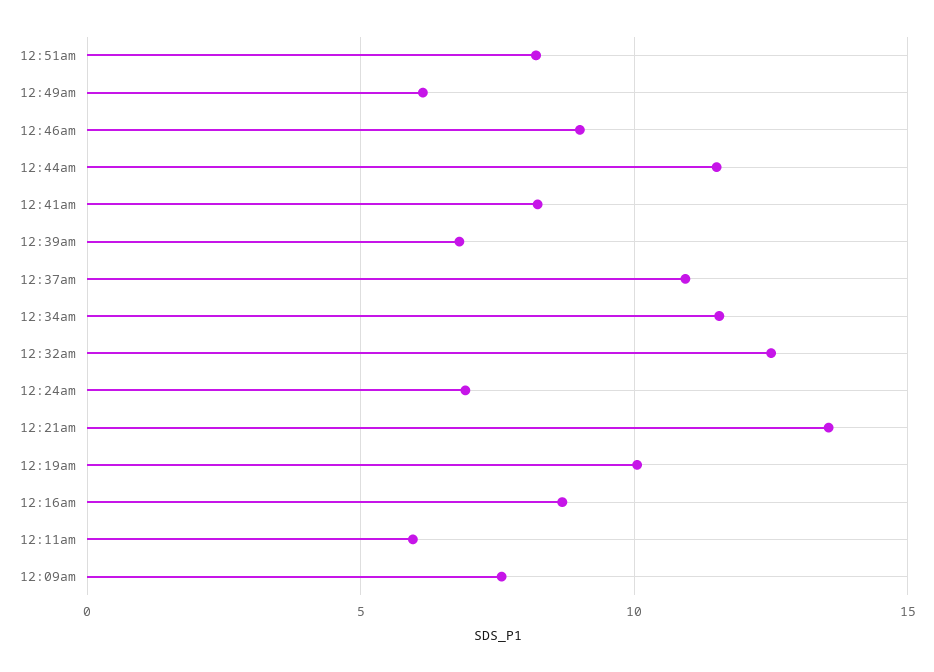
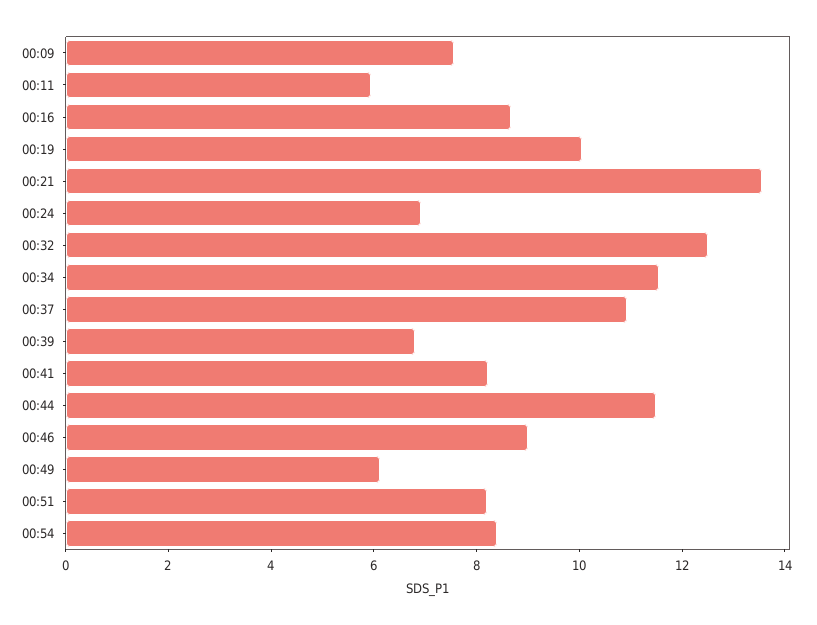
00:54: none -> 8.5

